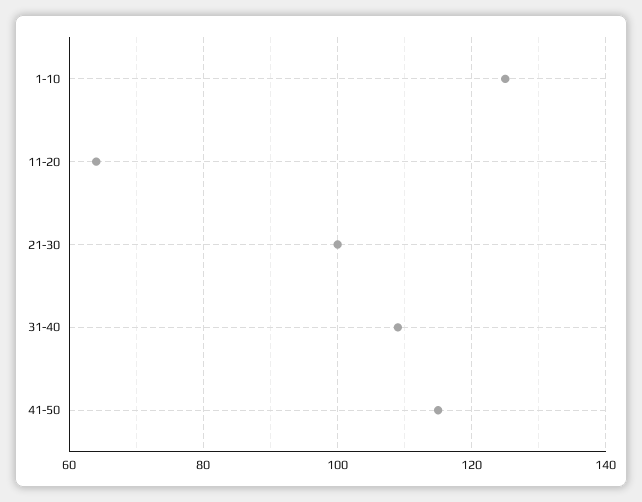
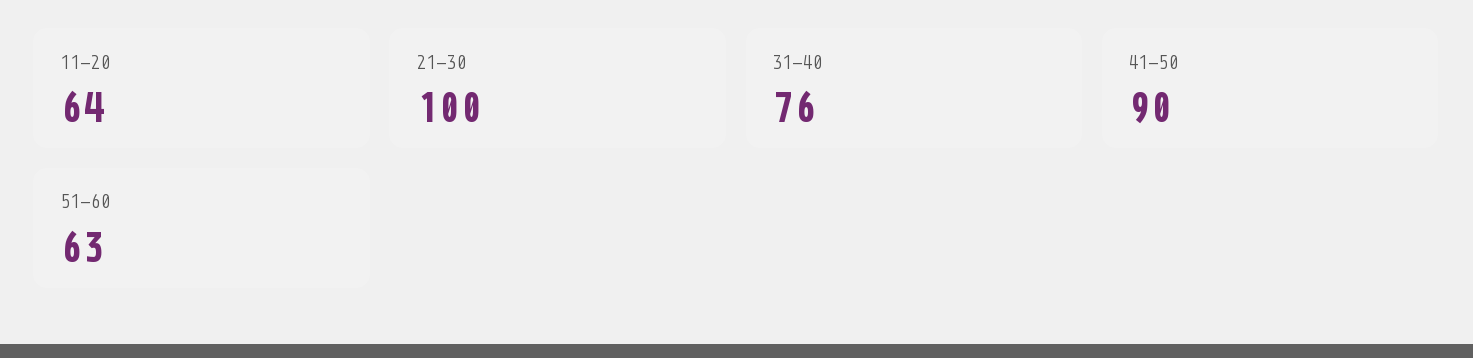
1-10: 125 -> none
31-40: 110 -> 76
41-50: 115 -> 90
51-60: none -> 63

